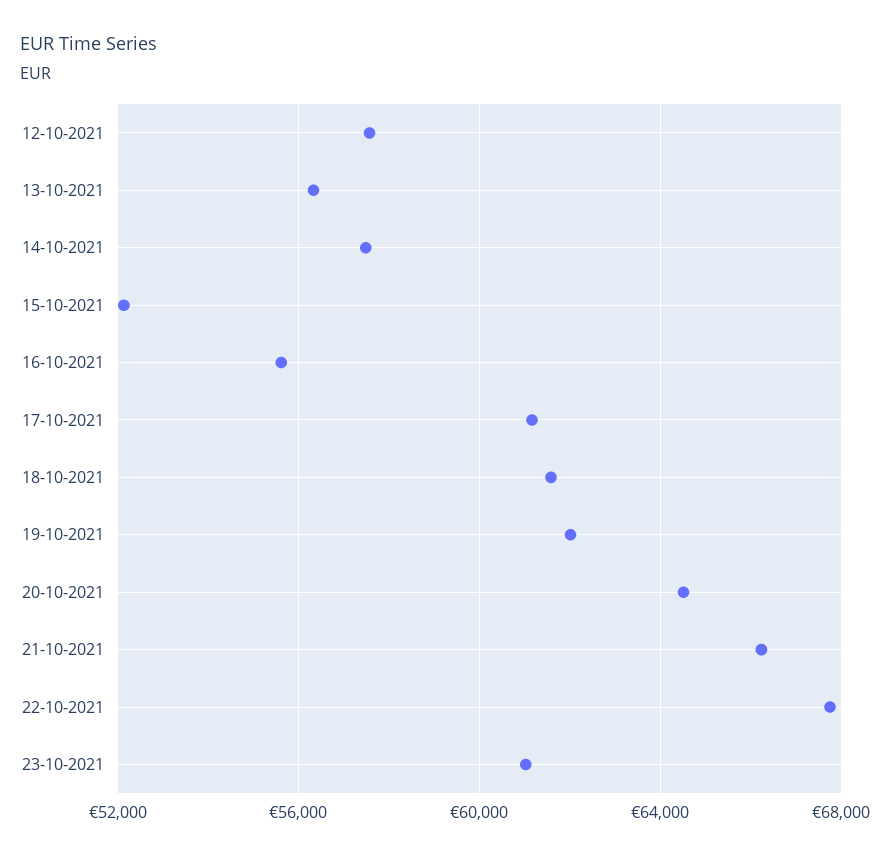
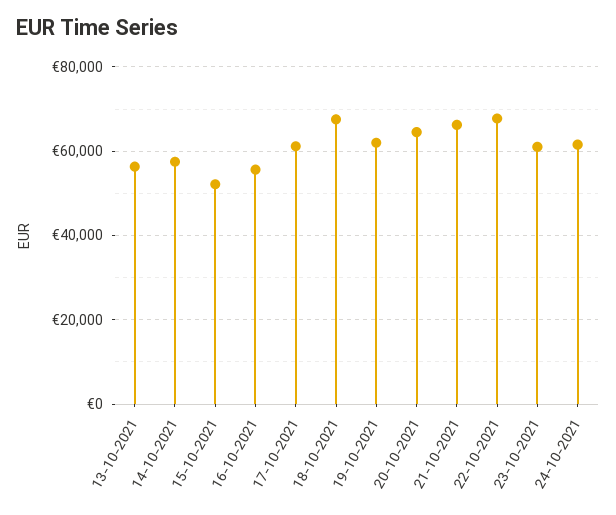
12-10-2021: 57500 -> none
18-10-2021: 61500 -> 68000
24-10-2021: none -> 62000

